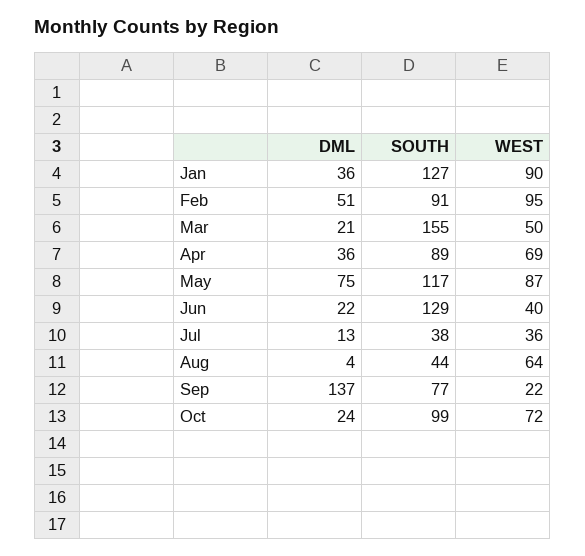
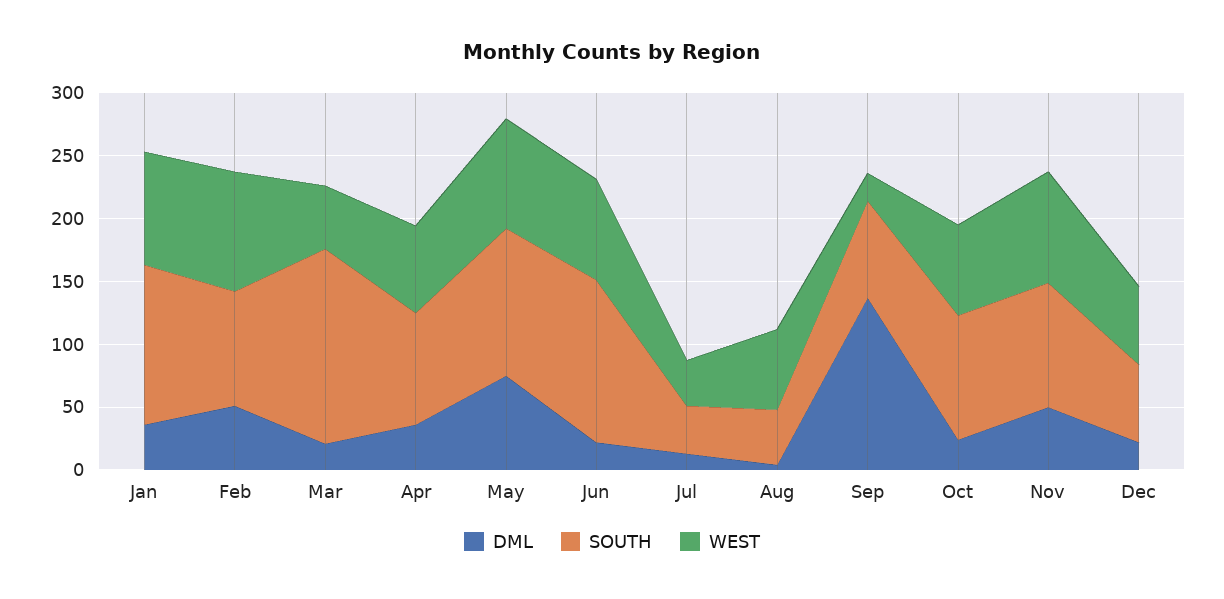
WEST, Jun: 40 -> 80
DML, Nov: none -> 50
SOUTH, Nov: none -> 100
WEST, Nov: none -> 90
DML, Dec: none -> 20
SOUTH, Dec: none -> 60
WEST, Dec: none -> 60

